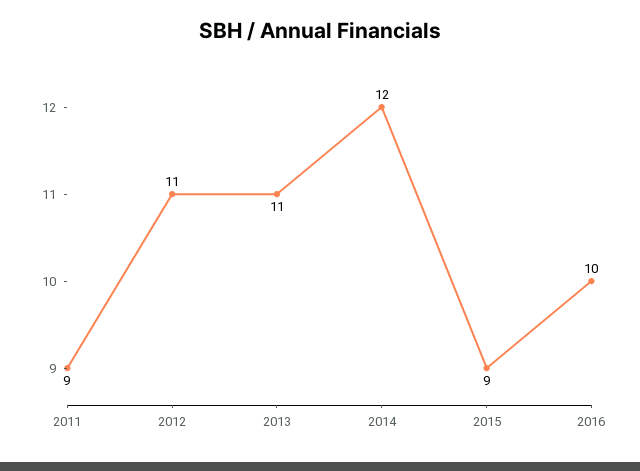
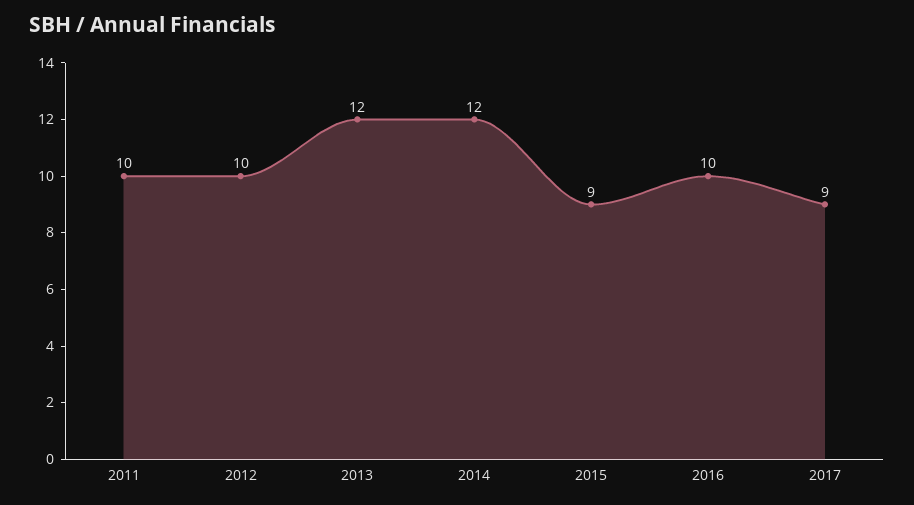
2011: 9 -> 10
2012: 11 -> 10
2013: 11 -> 12
2017: none -> 9

